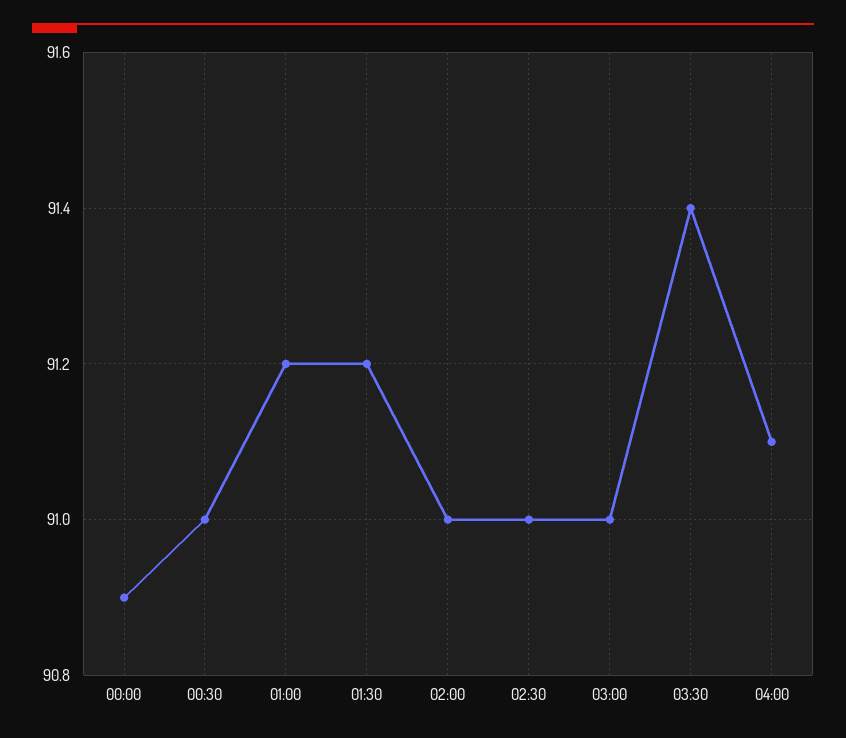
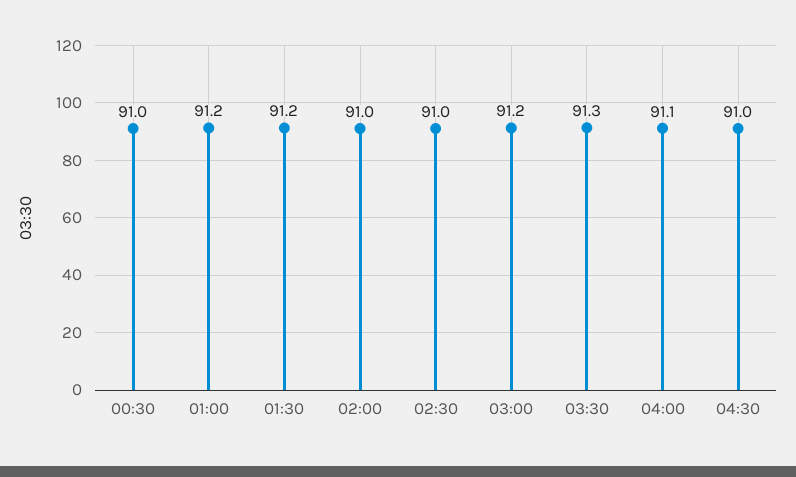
00:00: 90.9 -> none
03:00: 91 -> 91.2
03:30: 91.4 -> 91.3
04:30: none -> 91

